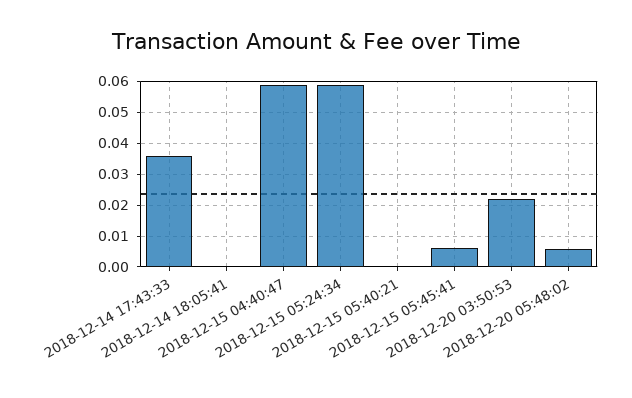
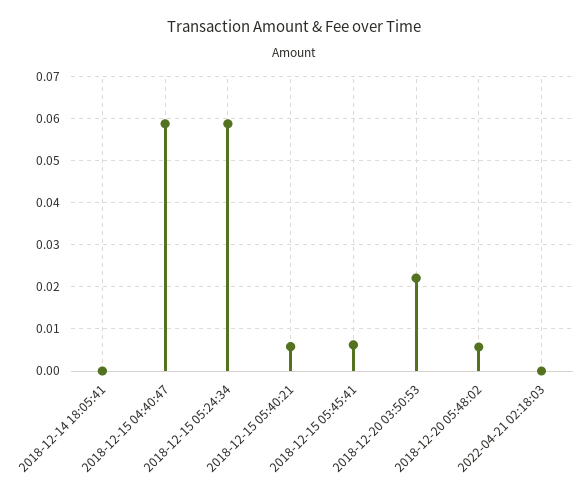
2018-12-14 17:43:33: 0.036 -> none
2018-12-15 05:40:21: 0 -> 0.006
2022-04-21 02:18:03: none -> 0

